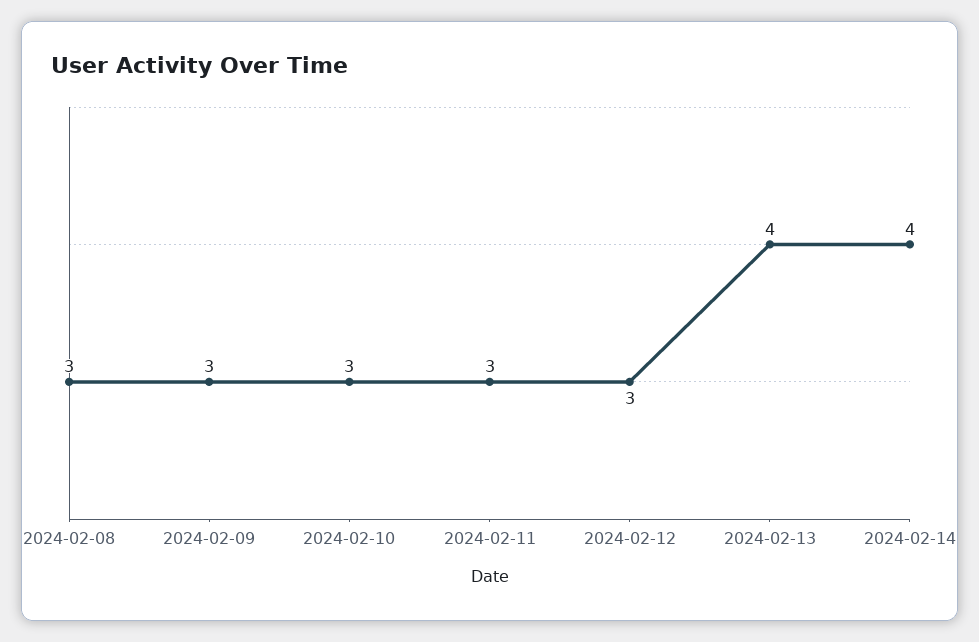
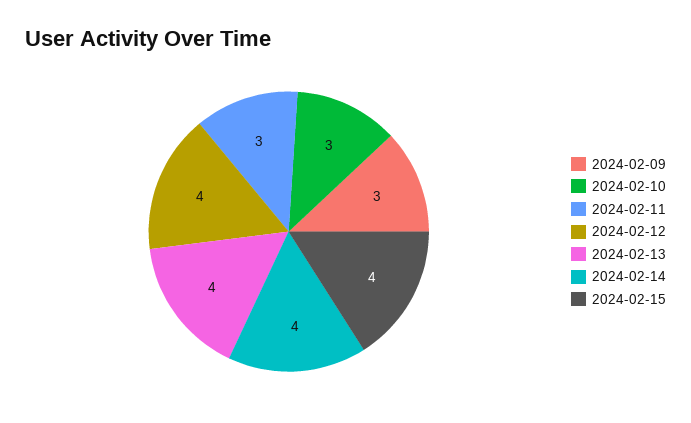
2024-02-08: 3 -> none
2024-02-12: 3 -> 4
2024-02-15: none -> 4

